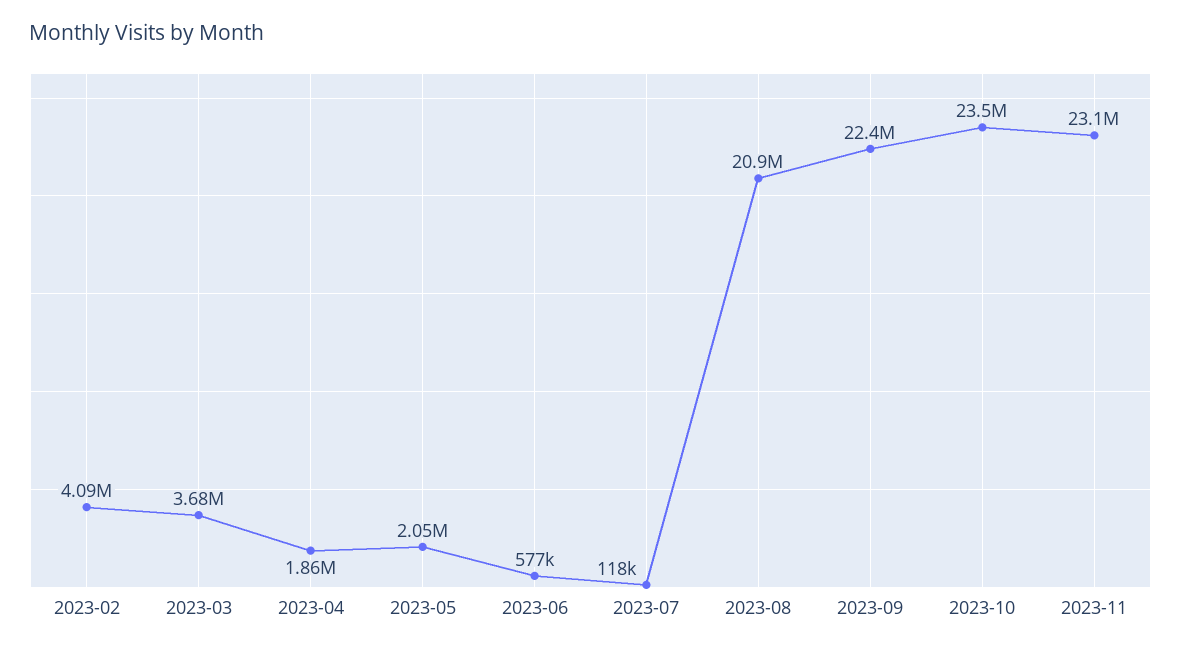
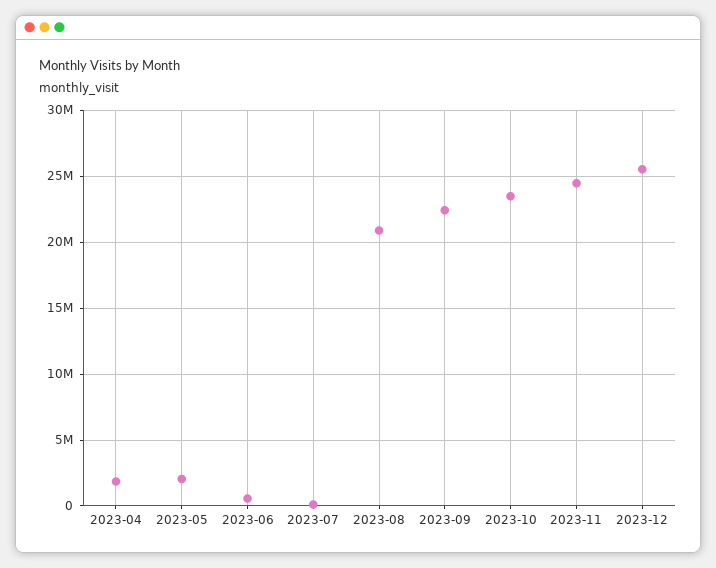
2023-02: 4090000 -> none
2023-03: 3680000 -> none
2023-11: 23100000 -> 24500000
2023-12: none -> 25500000

